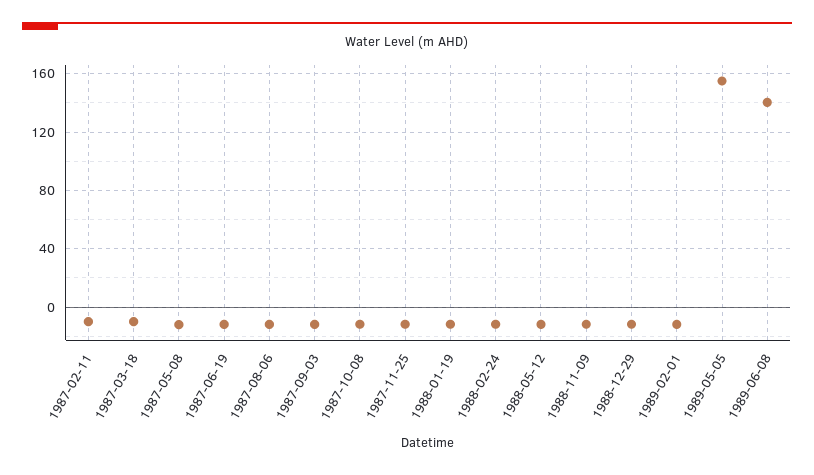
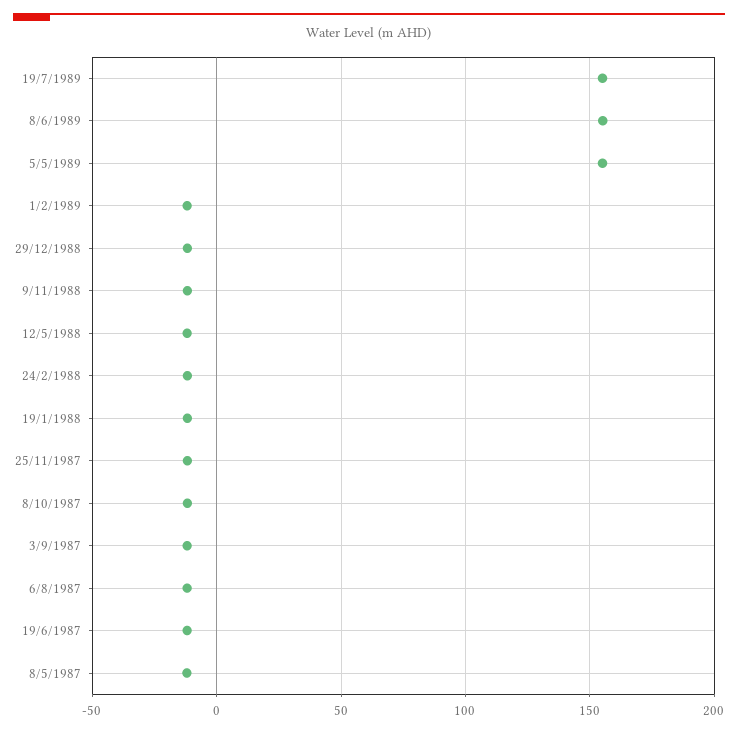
1987-02-11: -10 -> none
1987-03-18: -10 -> none
1989-06-08: 140 -> 155
19/7/1989: none -> 155

